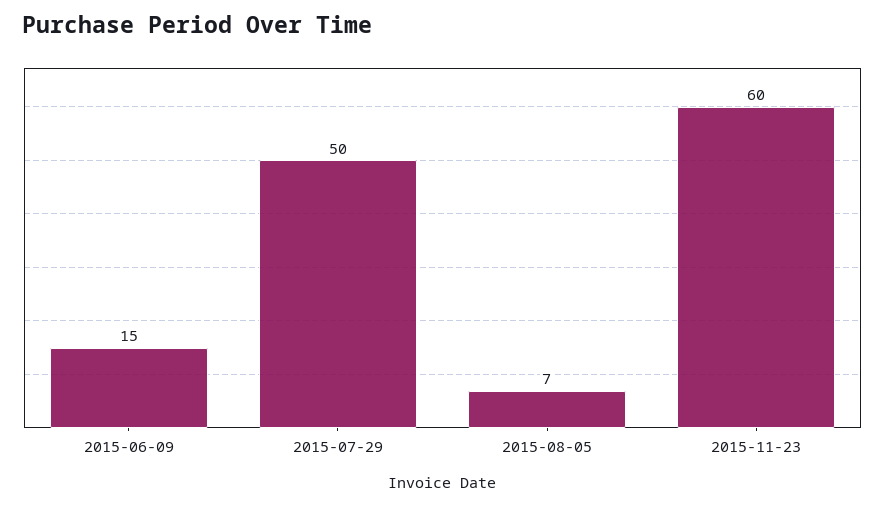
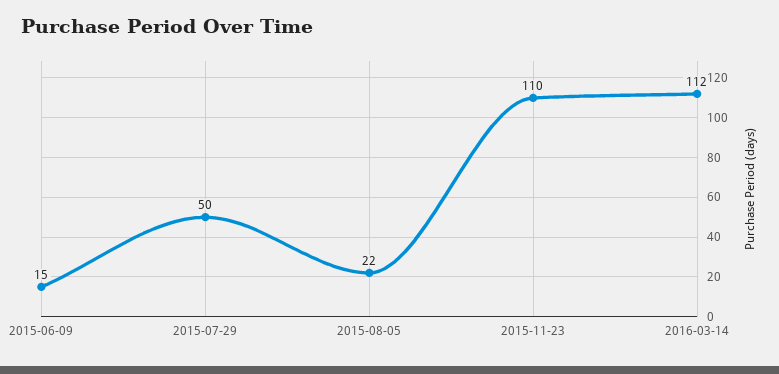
2015-08-05: 7 -> 22
2015-11-23: 60 -> 110
2016-03-14: none -> 112

